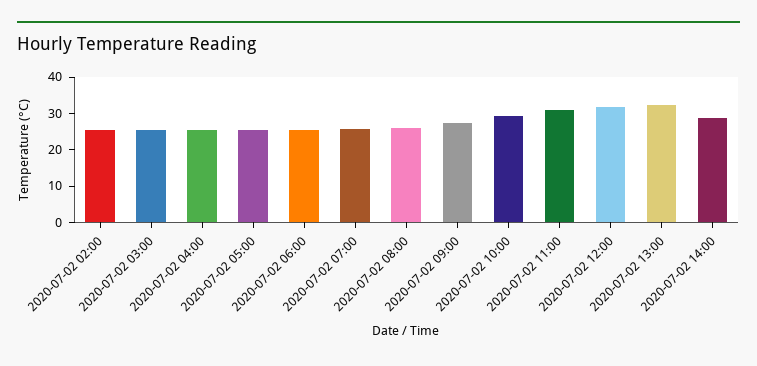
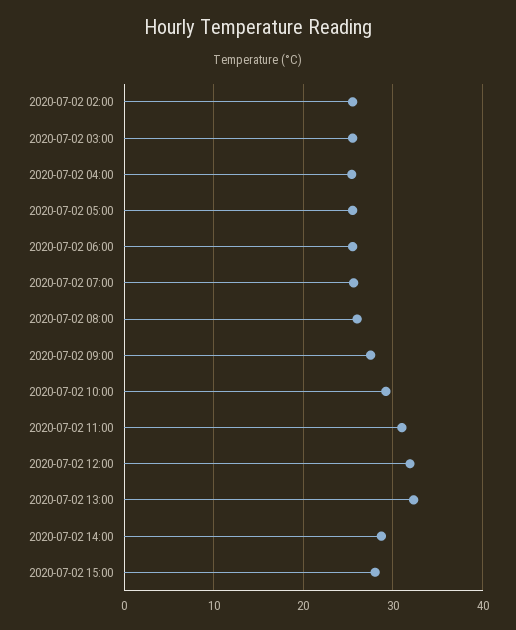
2020-07-02 15:00: none -> 28

